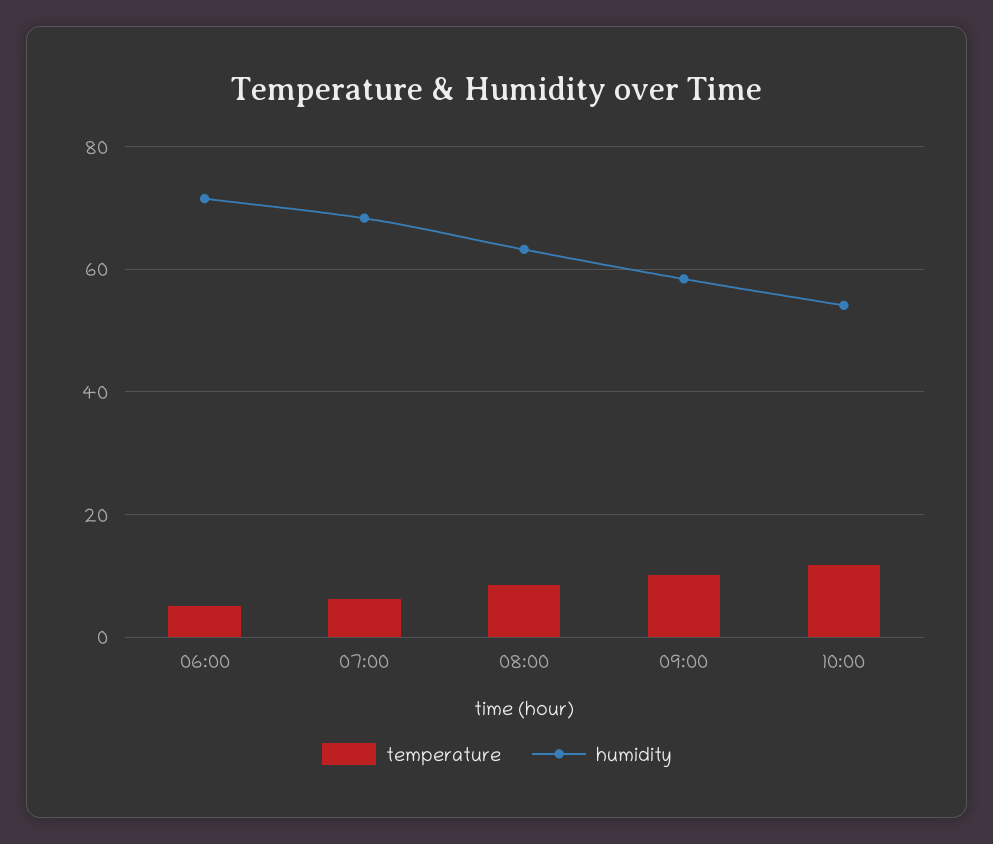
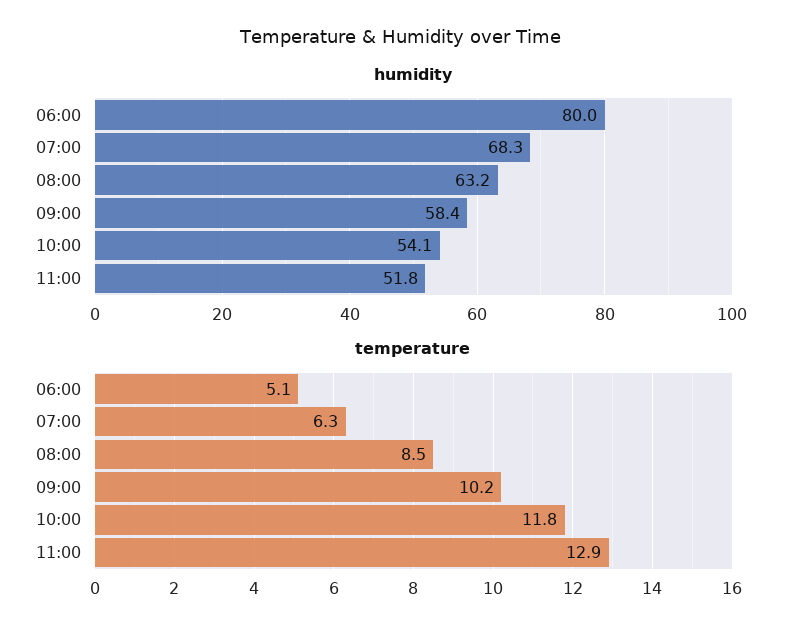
humidity, 06:00: 72 -> 80
humidity, 11:00: none -> 51.8
temperature, 11:00: none -> 12.9

